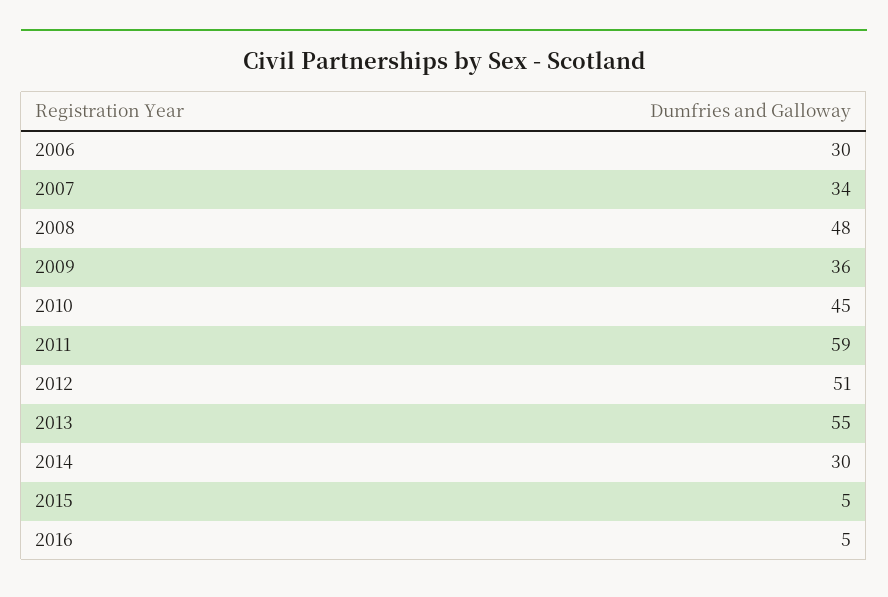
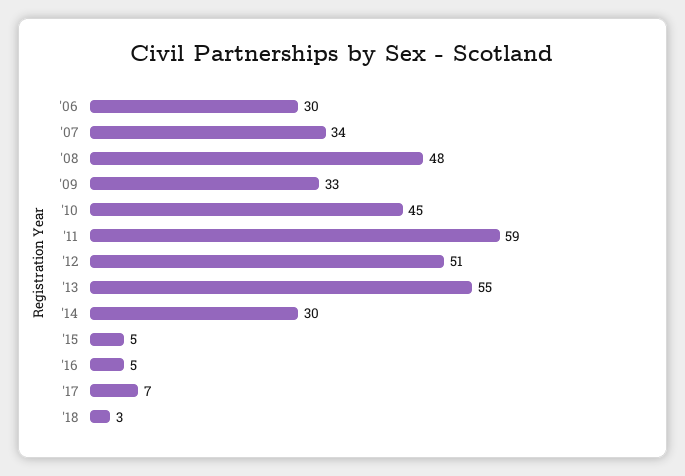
2009: 36 -> 33
'17: none -> 7
'18: none -> 3

